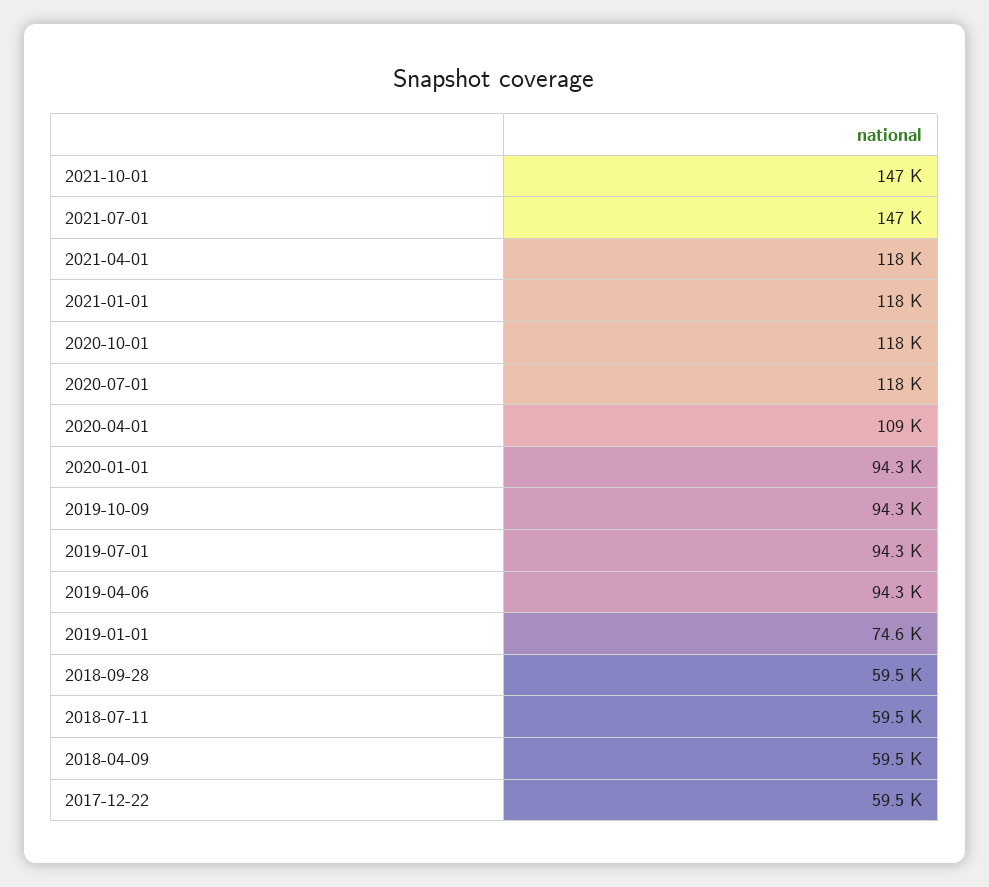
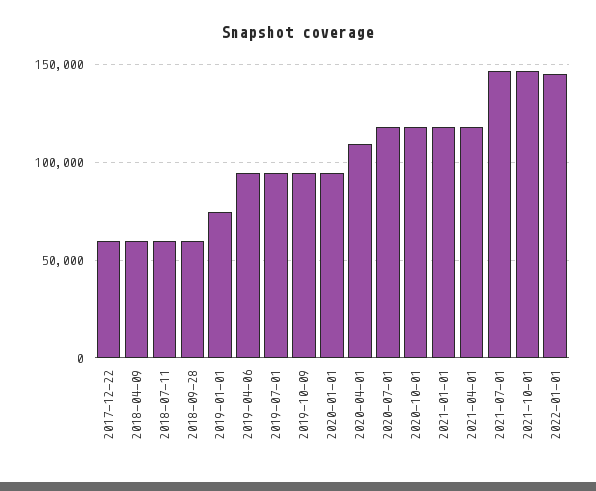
2022-01-01: none -> 145000

